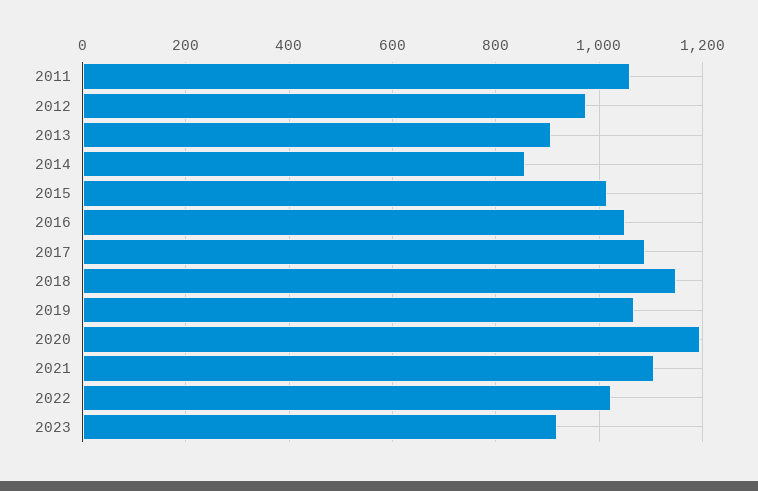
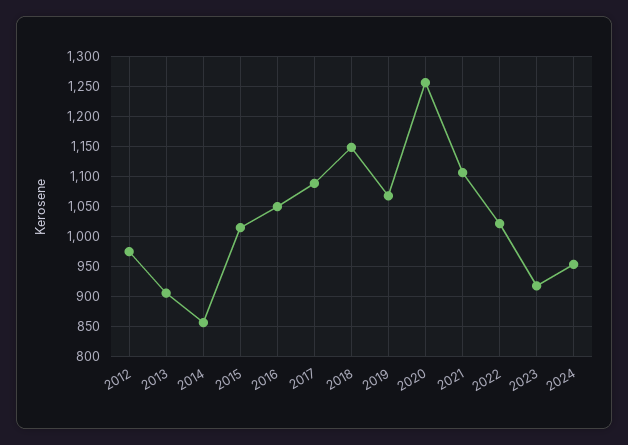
2011: 1060 -> none
2020: 1200 -> 1250
2024: none -> 950

